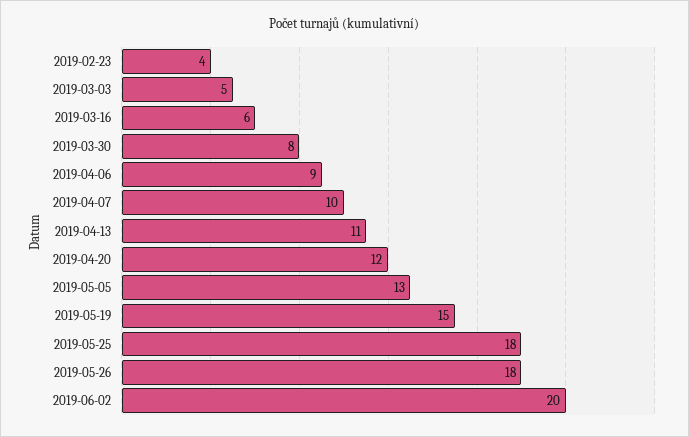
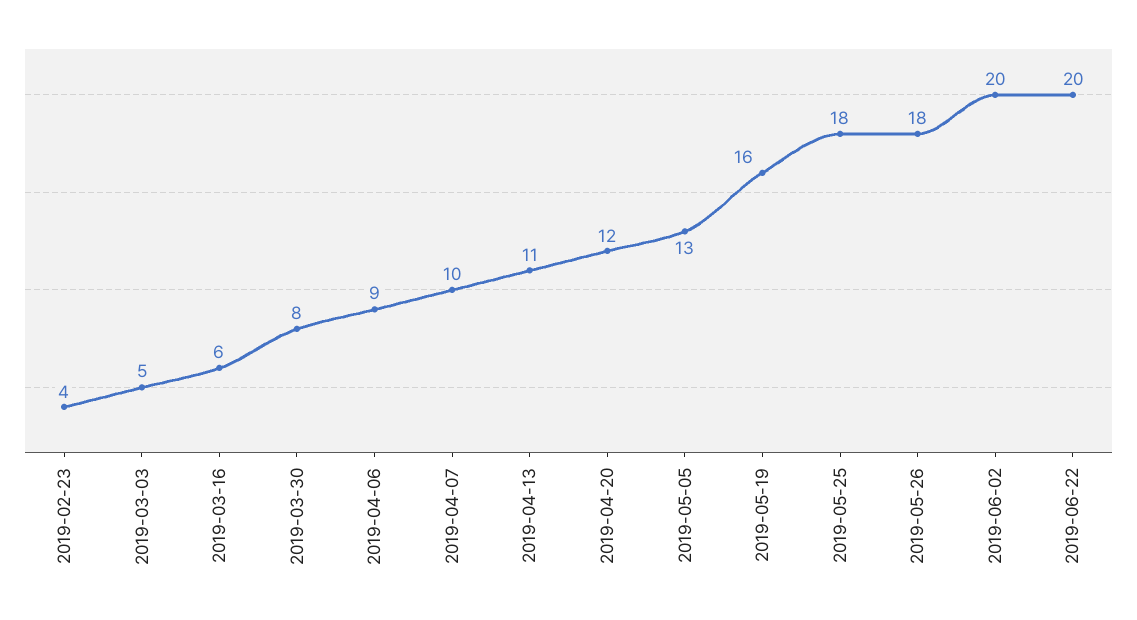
2019-05-19: 15 -> 16
2019-06-22: none -> 20

